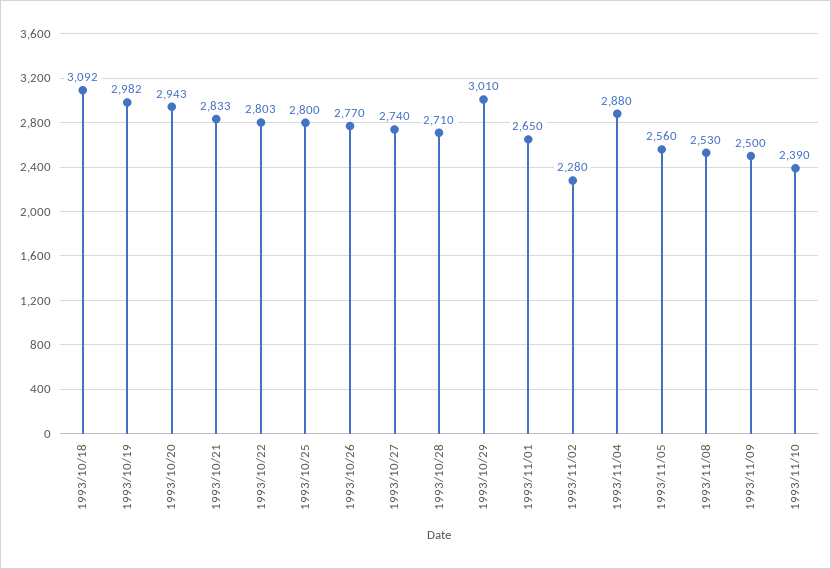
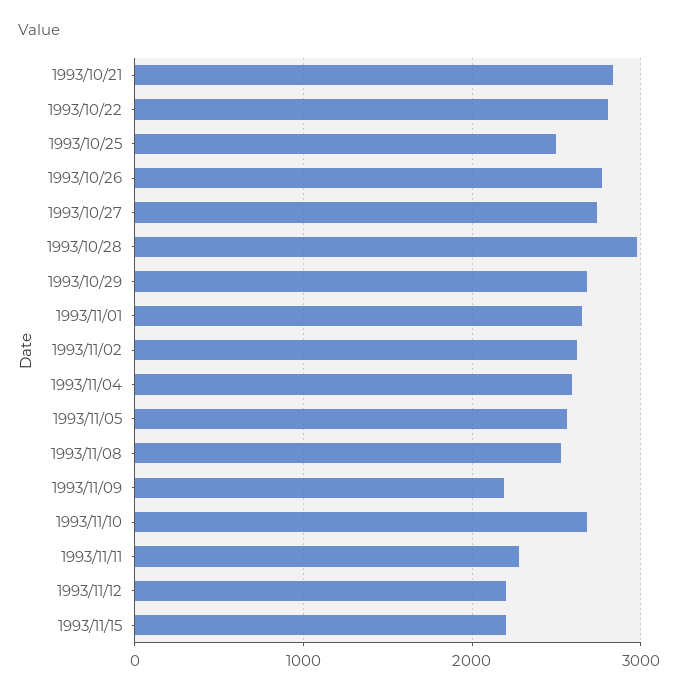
1993/10/18: 3092 -> none
1993/10/19: 2982 -> none
1993/10/20: 2943 -> none
1993/10/25: 2800 -> 2500
1993/10/28: 2710 -> 3000
1993/10/29: 3010 -> 2700
1993/11/02: 2280 -> 2600
1993/11/04: 2880 -> 2600
1993/11/09: 2500 -> 2200
1993/11/10: 2390 -> 2700
1993/11/11: none -> 2300
1993/11/12: none -> 2200
1993/11/15: none -> 2200

